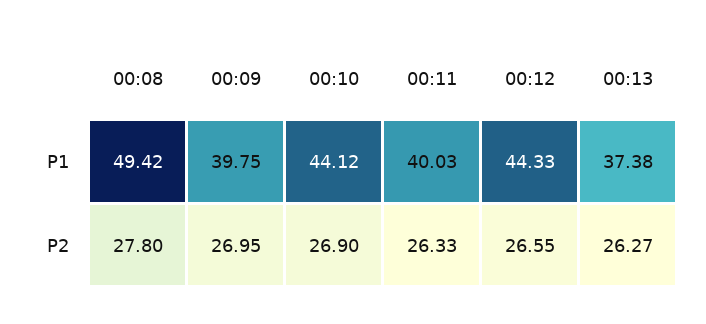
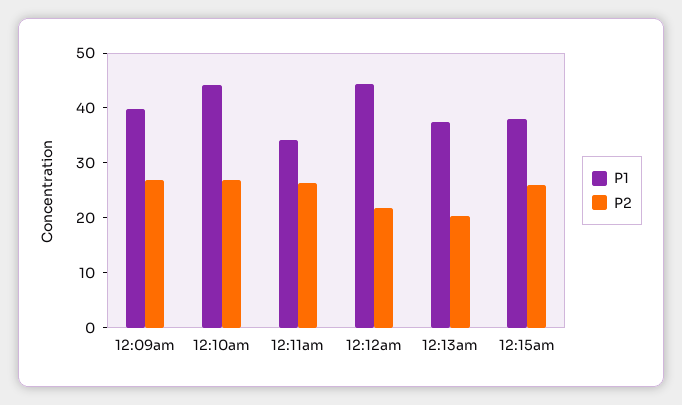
P1, 00:08: 49.42 -> none
P1, 00:11: 40.03 -> 34
P2, 00:08: 27.8 -> none
P2, 00:12: 26.55 -> 22
P2, 00:13: 26.27 -> 20
P1, 12:15am: none -> 38
P2, 12:15am: none -> 26

